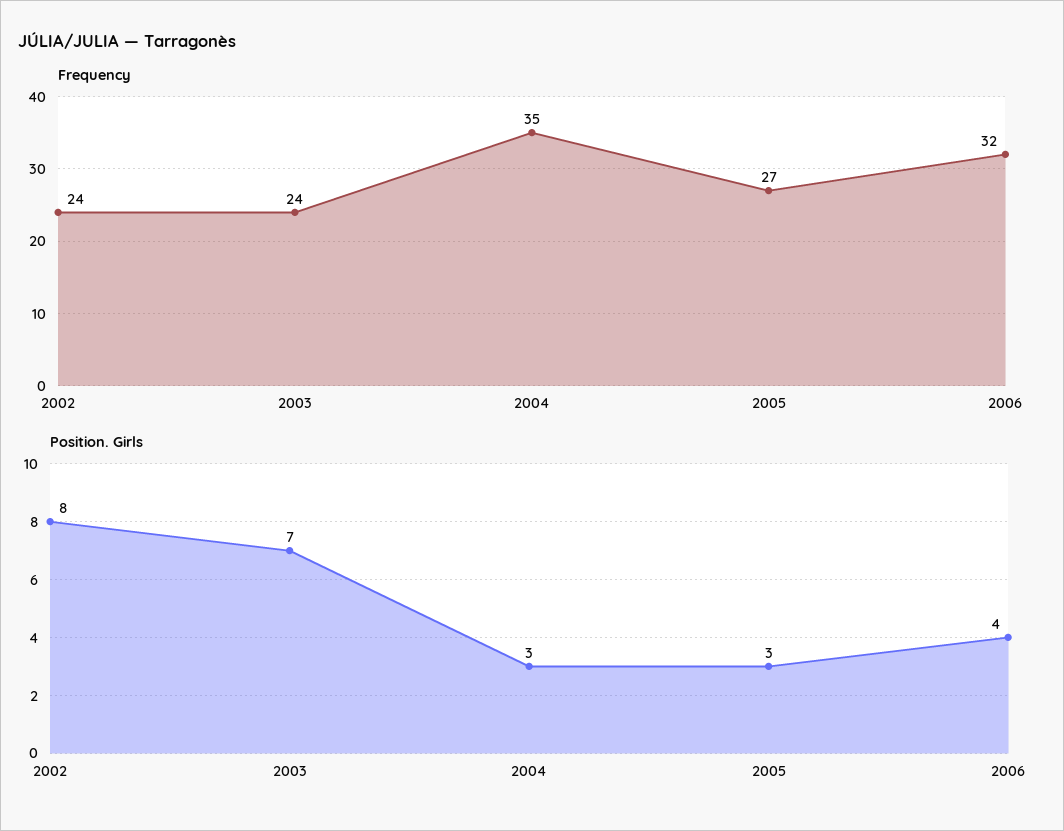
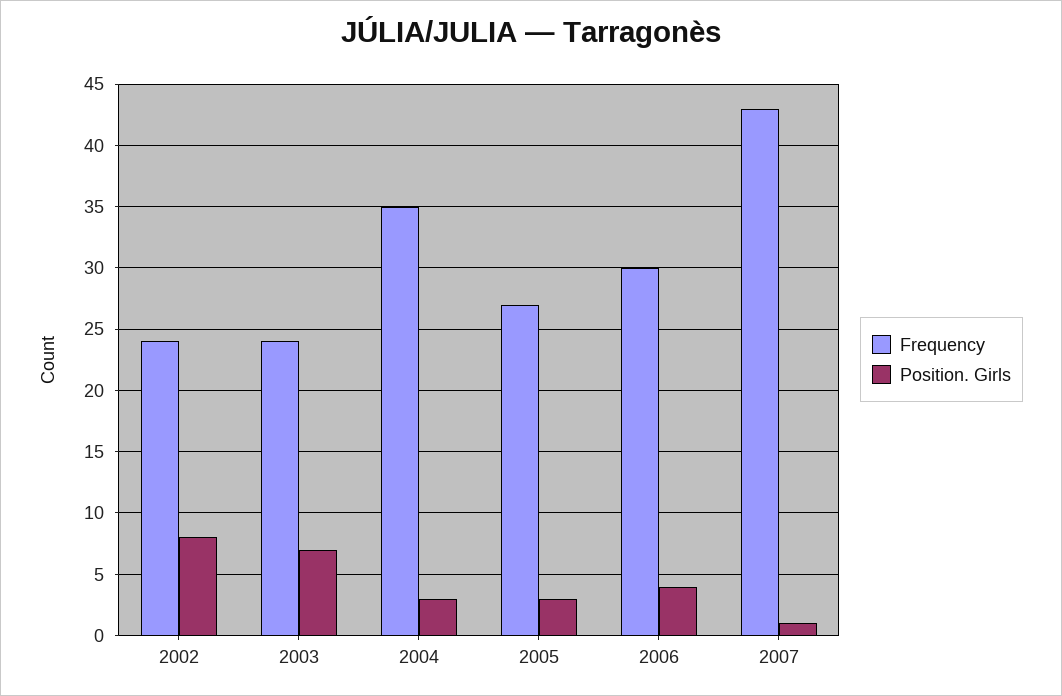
Frequency, 2006: 32 -> 30
Frequency, 2007: none -> 43
Position. Girls, 2007: none -> 1

